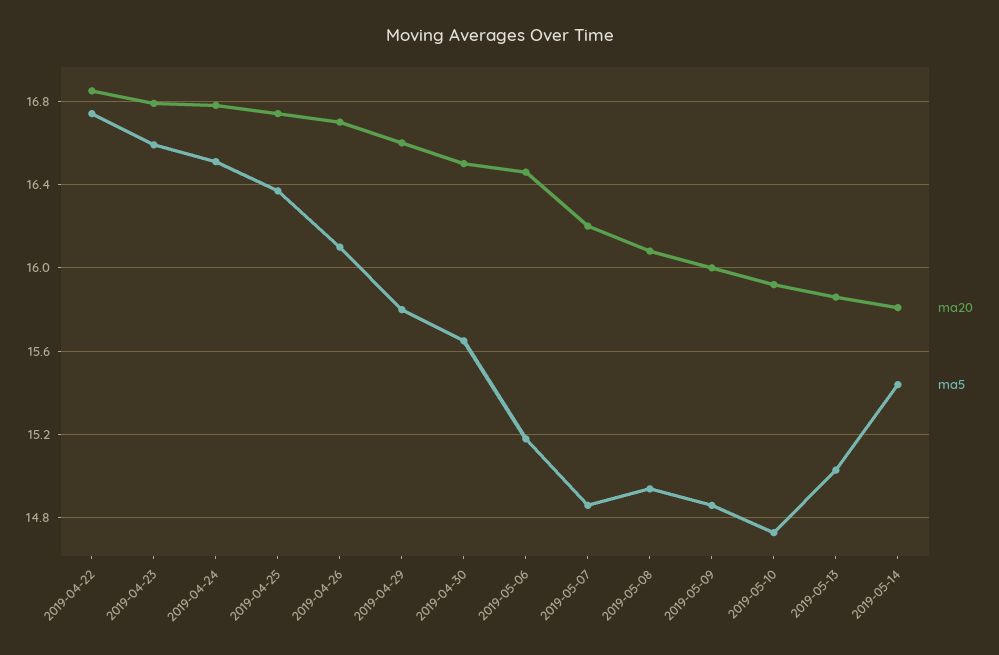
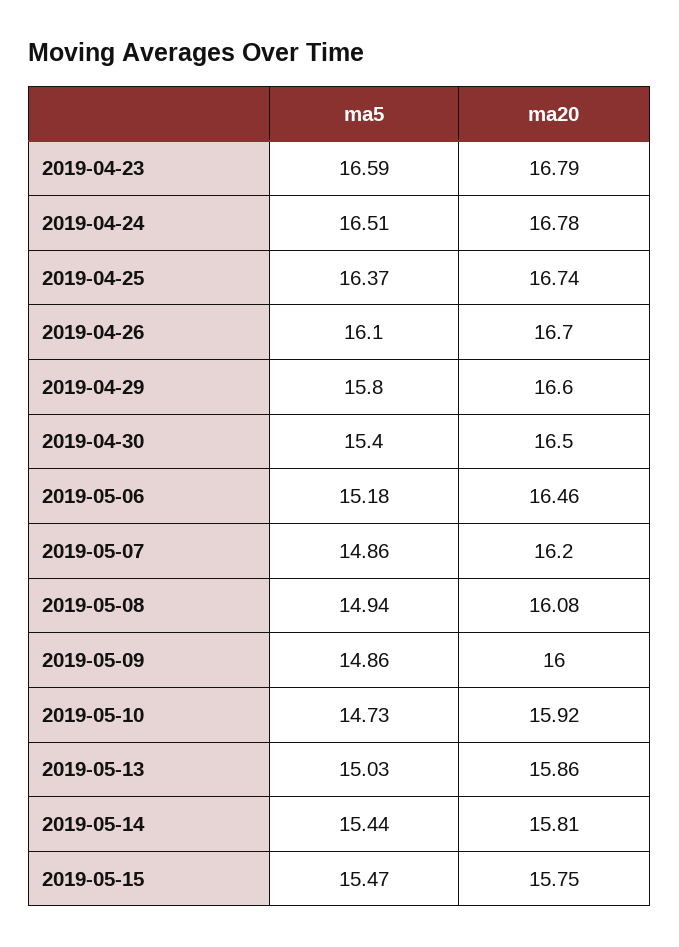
ma20, 2019-04-22: 16.85 -> none
ma5, 2019-04-22: 16.75 -> none
ma5, 2019-04-30: 15.65 -> 15.4
ma5, 2019-05-15: none -> 15.47
ma20, 2019-05-15: none -> 15.75

